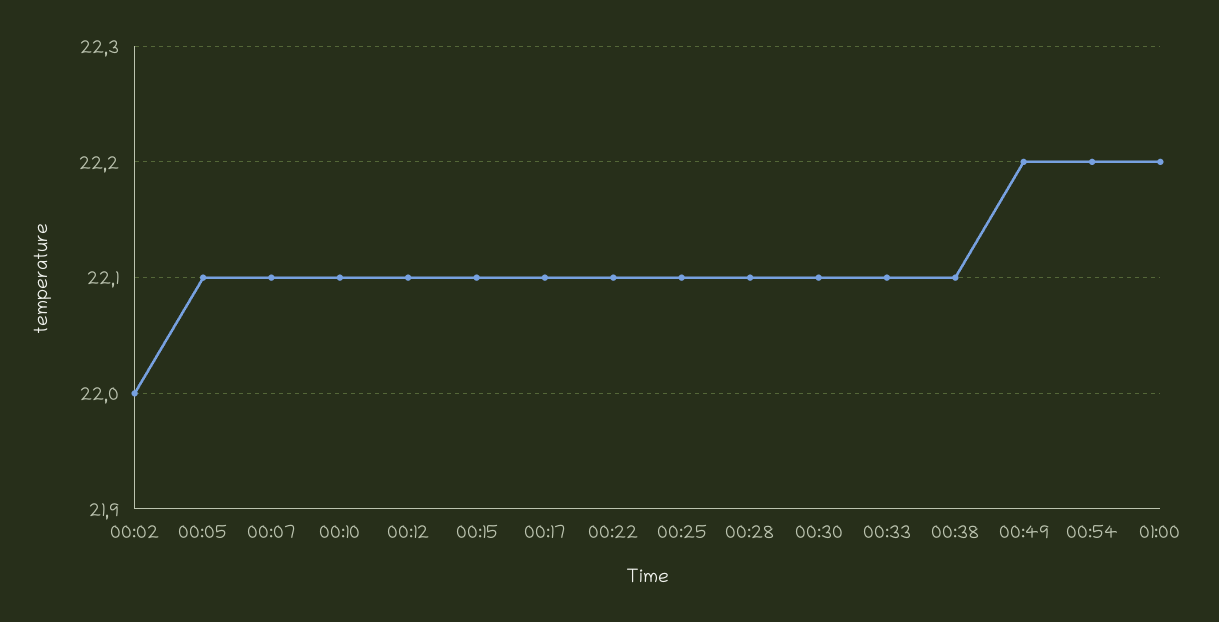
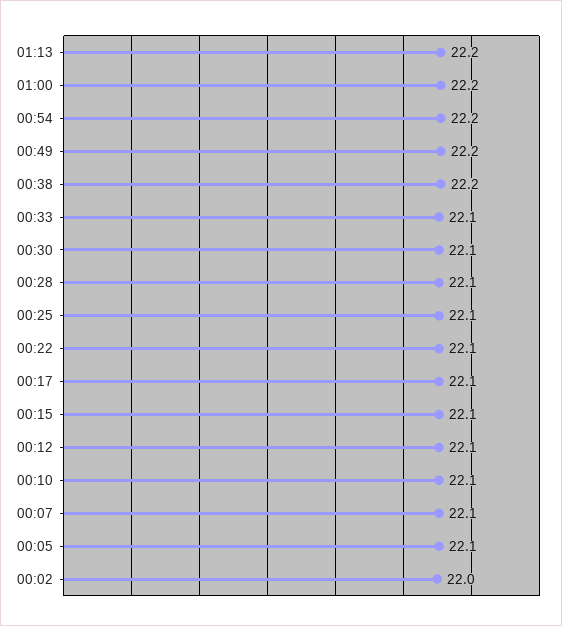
00:38: 22.1 -> 22.2
01:13: none -> 22.2

